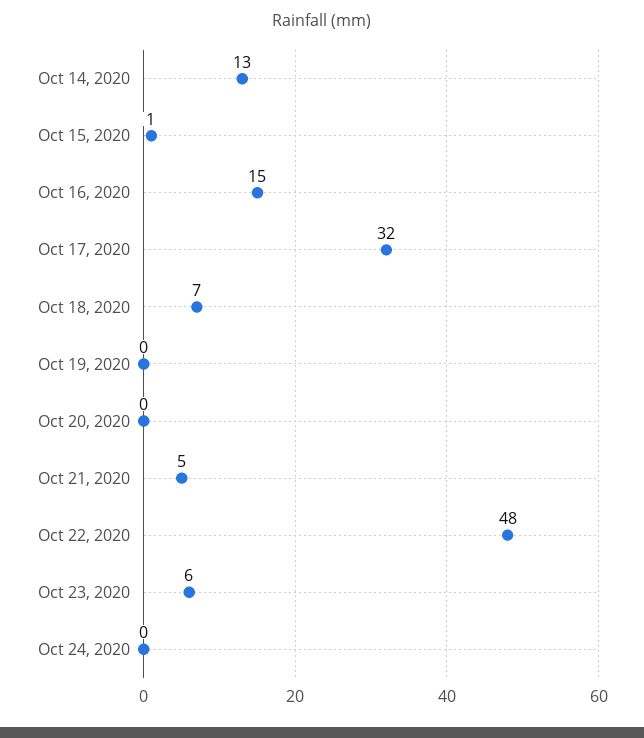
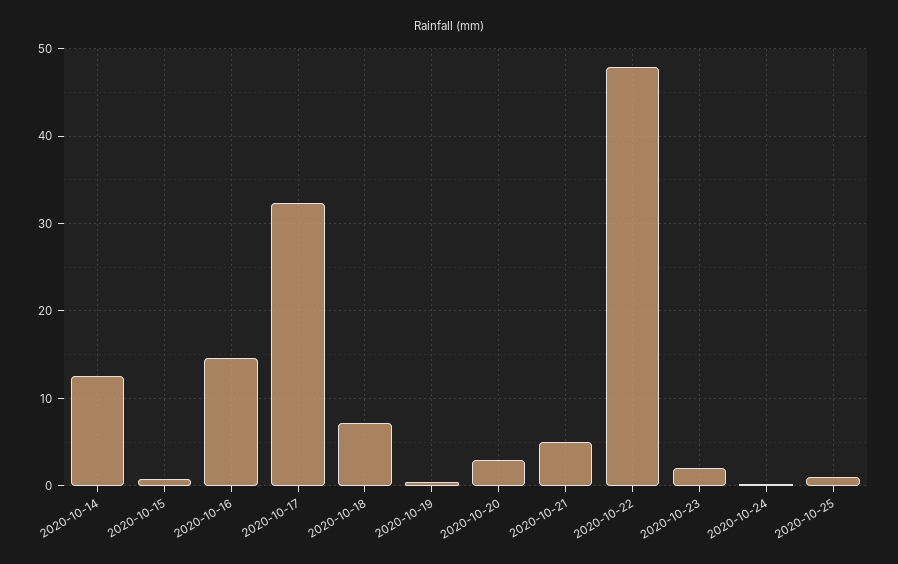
Oct 20, 2020: 0 -> 3
Oct 23, 2020: 6 -> 2
2020-10-25: none -> 1

